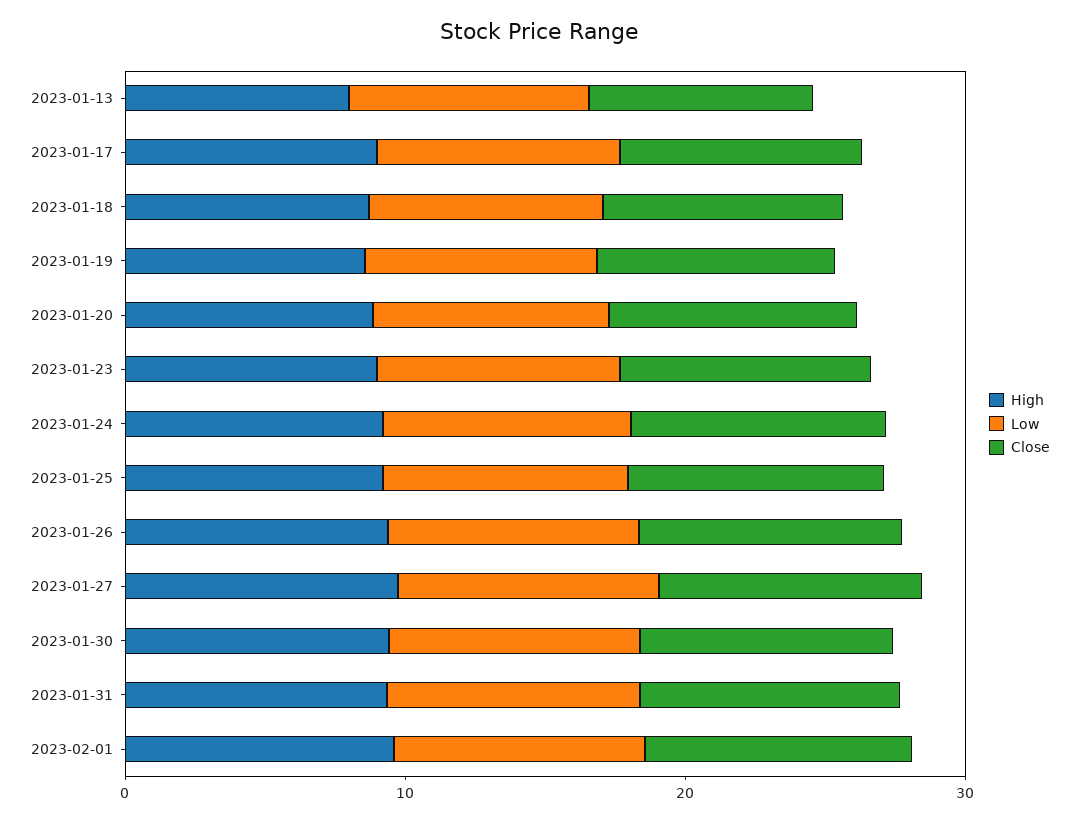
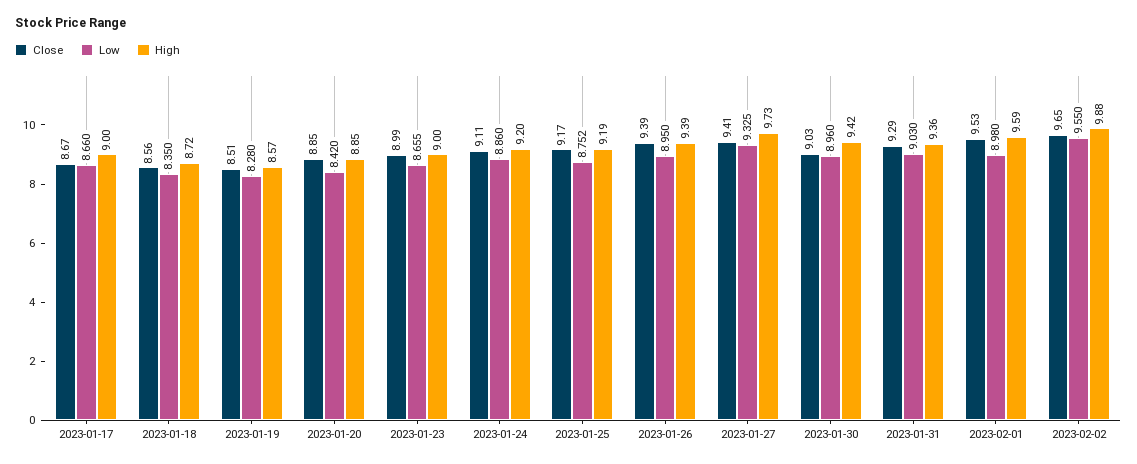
High, 2023-01-13: 8 -> none
Low, 2023-01-13: 8 -> none
Close, 2023-01-13: 8 -> none
Close, 2023-02-02: none -> 9.65
Low, 2023-02-02: none -> 9.55
High, 2023-02-02: none -> 9.88

